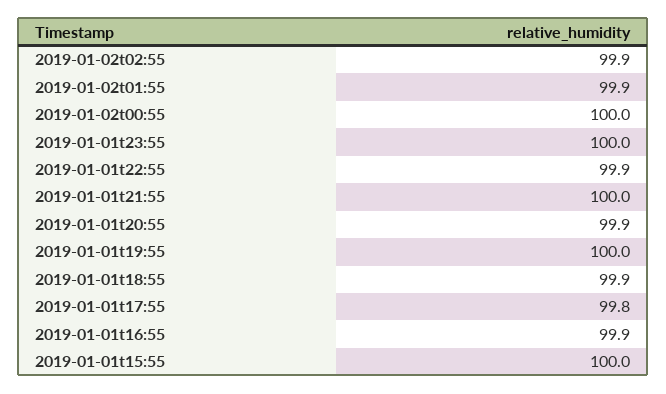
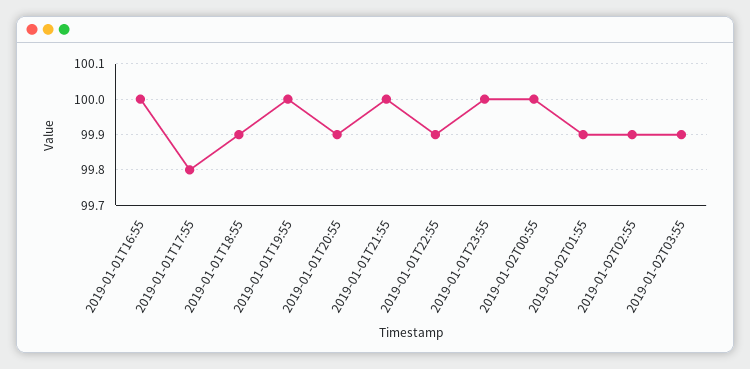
2019-01-01t16:55: 99.9 -> 100
2019-01-01t15:55: 100 -> none
2019-01-02T03:55: none -> 99.9

